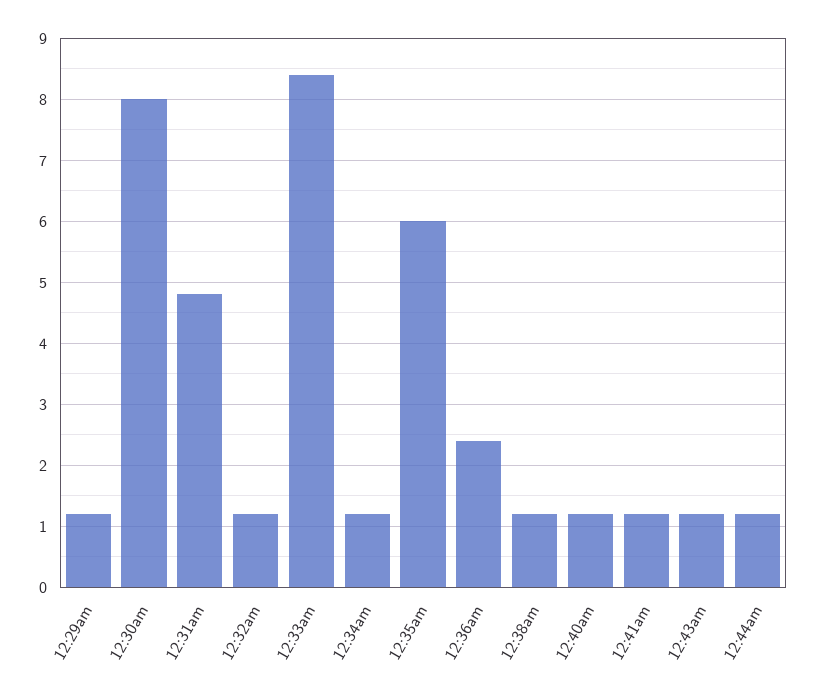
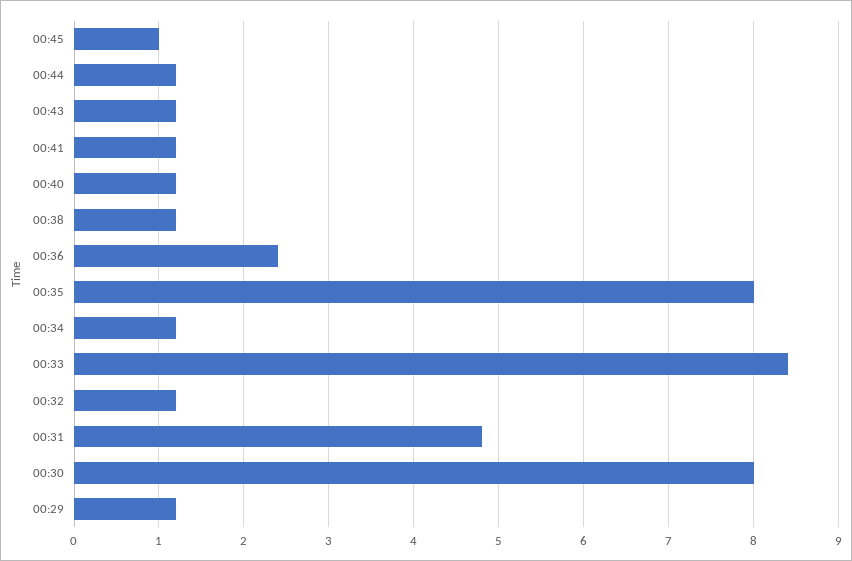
12:35am: 6 -> 8
00:45: none -> 1

